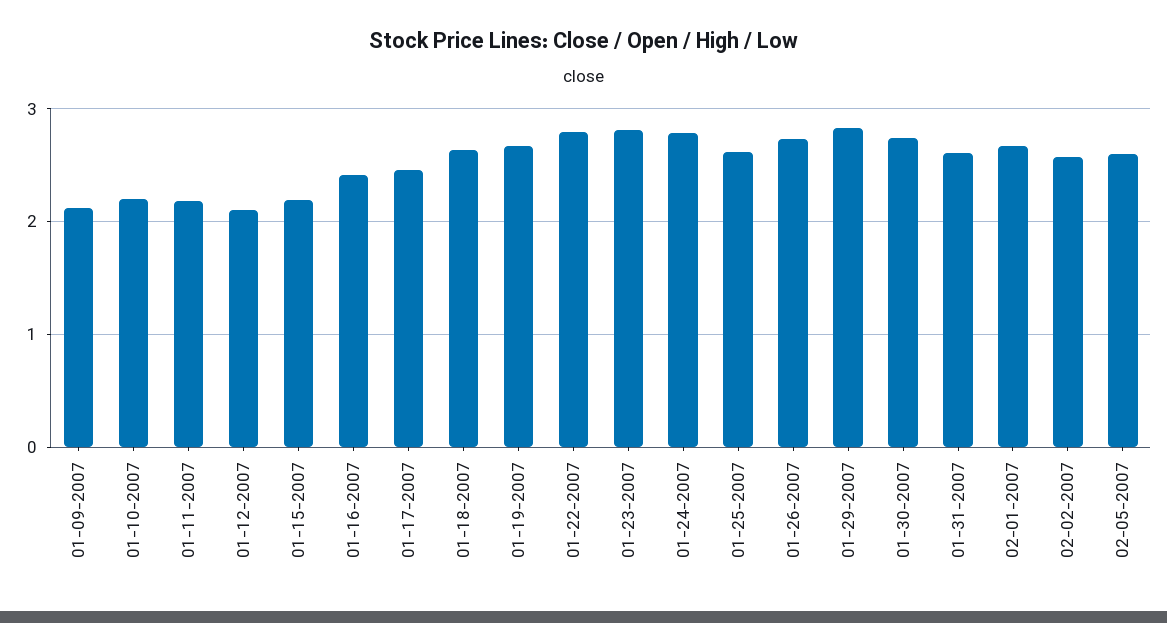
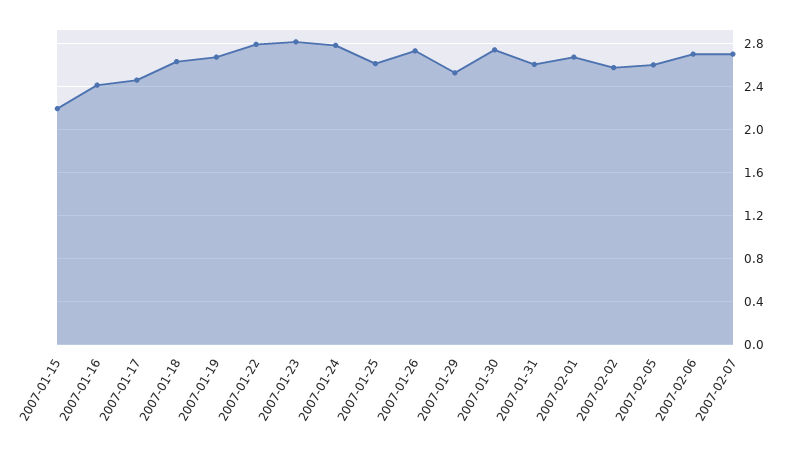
01-09-2007: 2.1 -> none
01-10-2007: 2.2 -> none
01-11-2007: 2.2 -> none
01-12-2007: 2.1 -> none
01-29-2007: 2.8 -> 2.5
2007-02-06: none -> 2.7
2007-02-07: none -> 2.7

